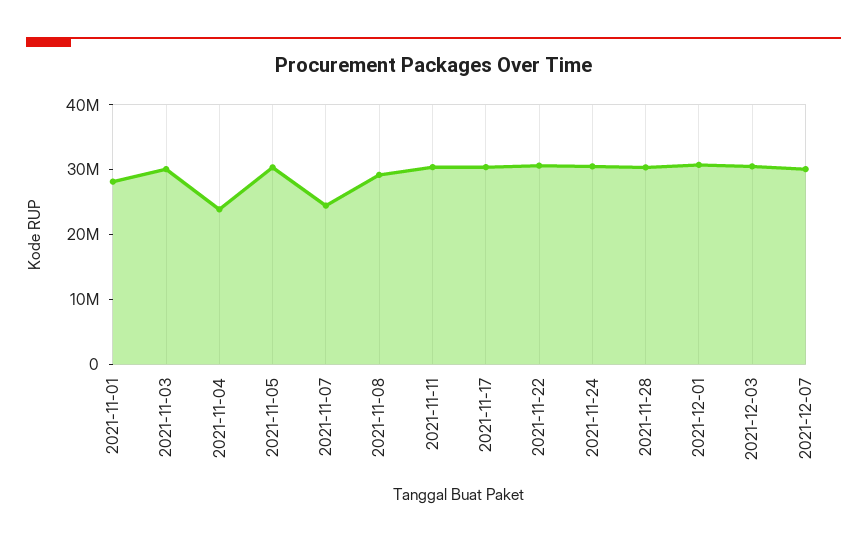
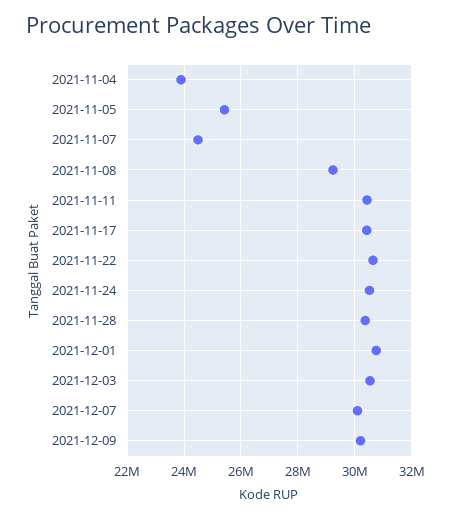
2021-11-01: 28000000 -> none
2021-11-03: 30000000 -> none
2021-11-05: 30000000 -> 25500000
2021-12-09: none -> 30250000

